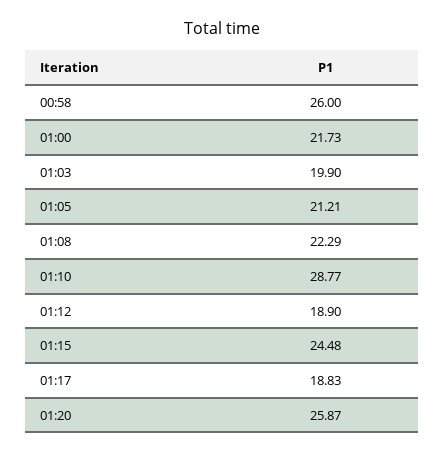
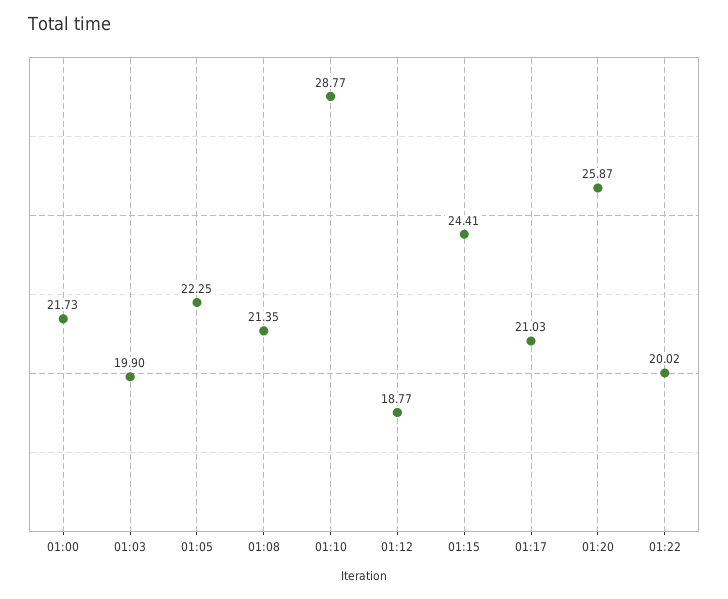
00:58: 26 -> none
01:05: 21.21 -> 22.25
01:08: 22.29 -> 21.35
01:12: 18.9 -> 18.77
01:15: 24.48 -> 24.41
01:17: 18.83 -> 21.03
01:22: none -> 20.02

